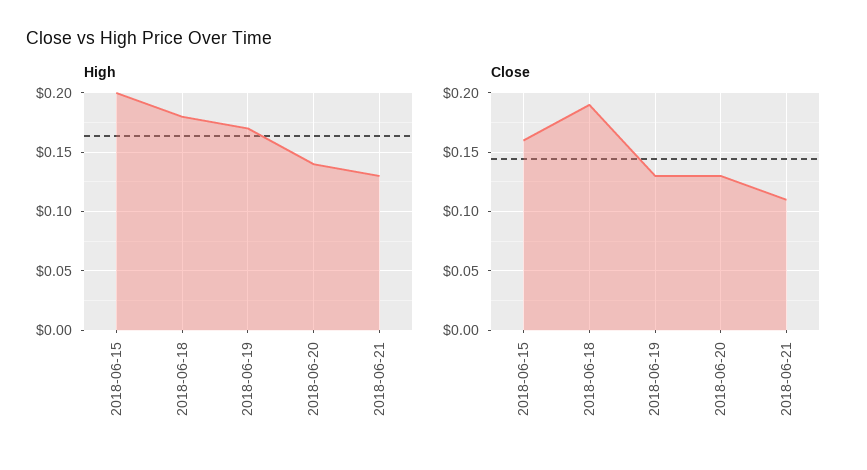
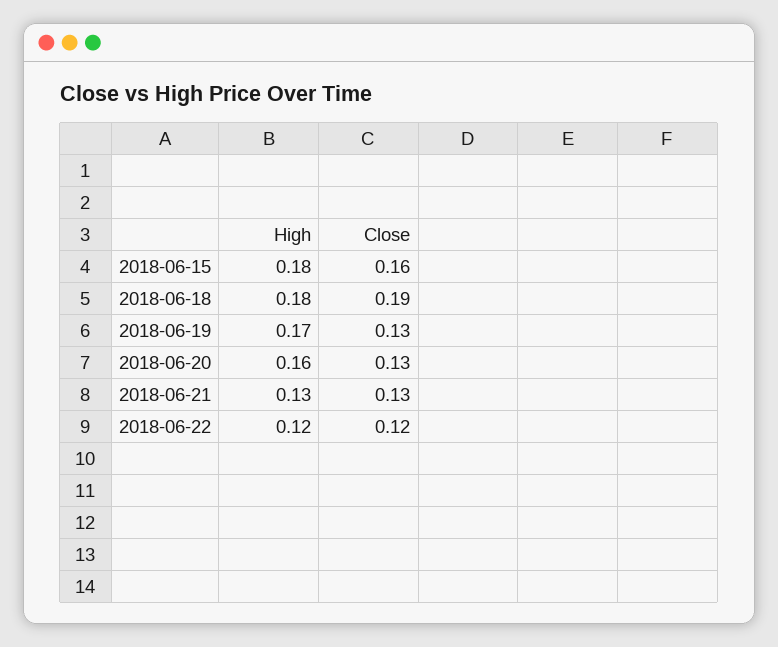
High, 2018-06-15: 0.2 -> 0.18
High, 2018-06-20: 0.14 -> 0.16
Close, 2018-06-21: 0.11 -> 0.13
High, 2018-06-22: none -> 0.12
Close, 2018-06-22: none -> 0.12

